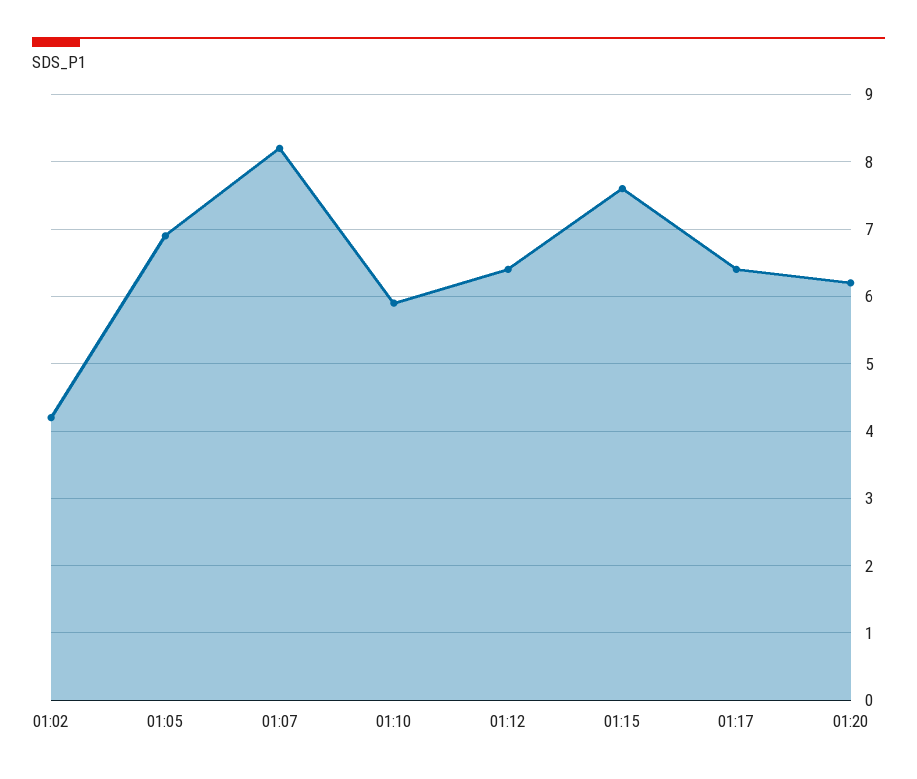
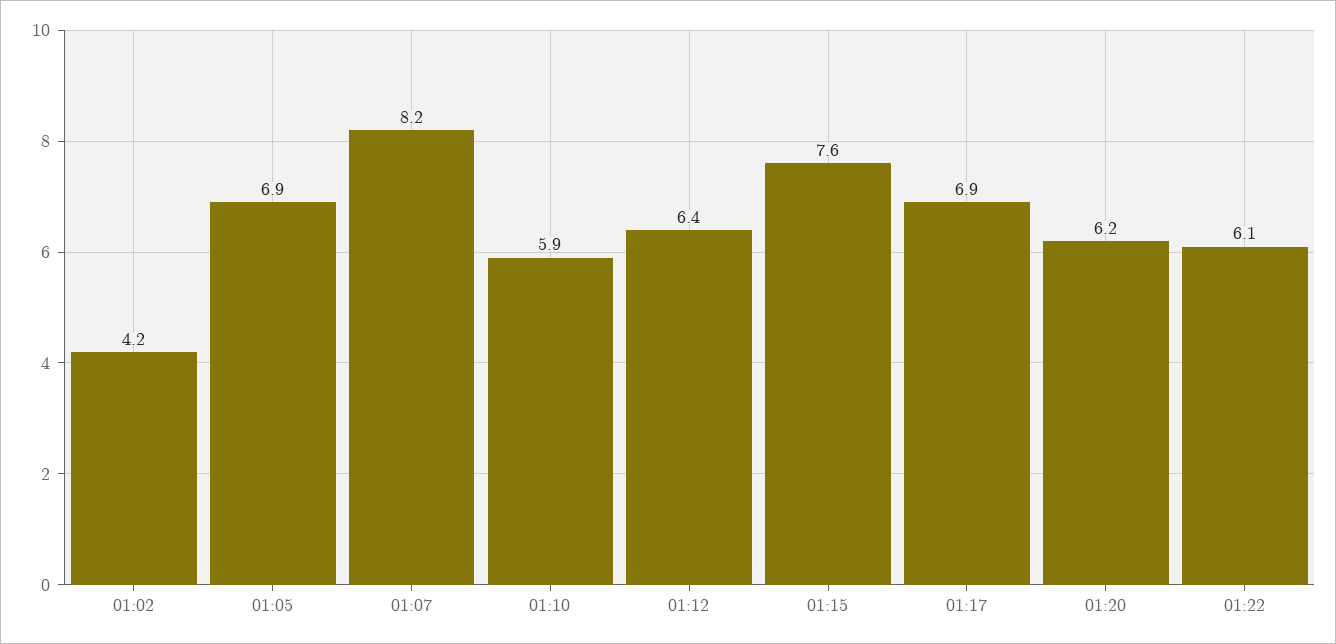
01:17: 6.4 -> 6.9
01:22: none -> 6.1

